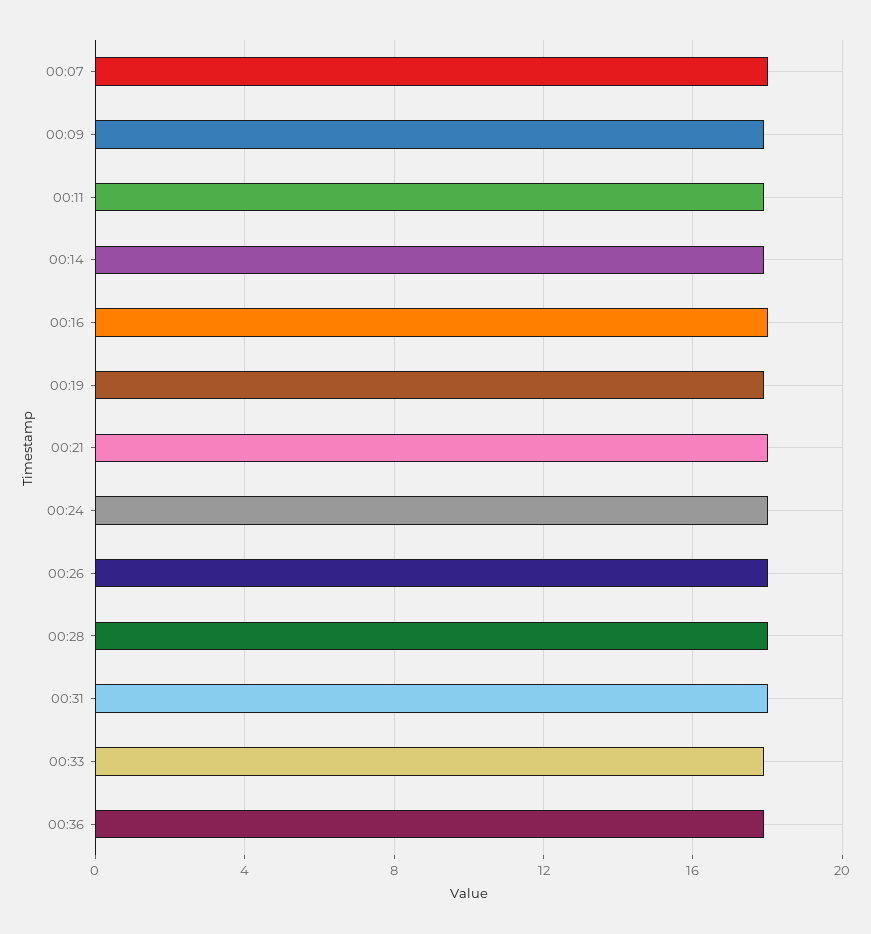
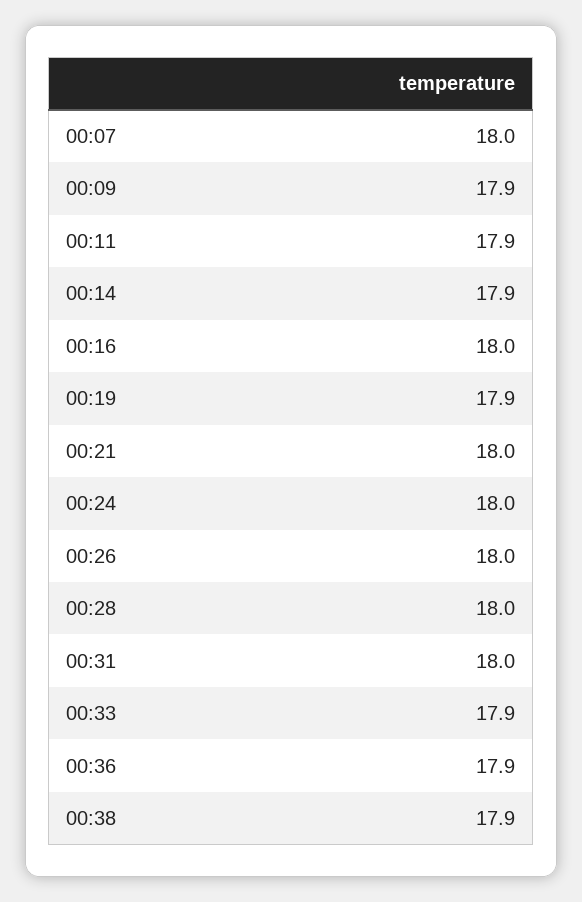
00:38: none -> 17.9

